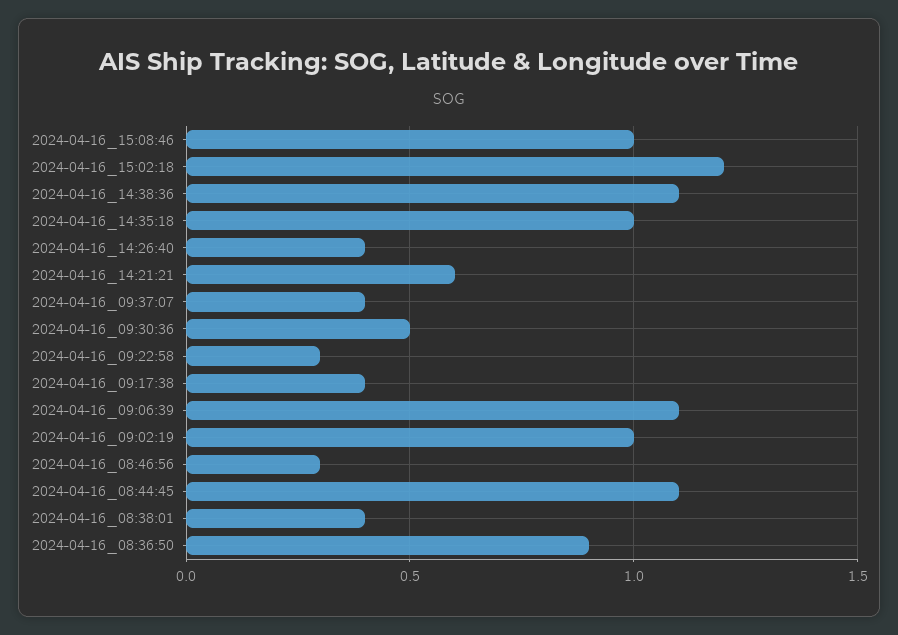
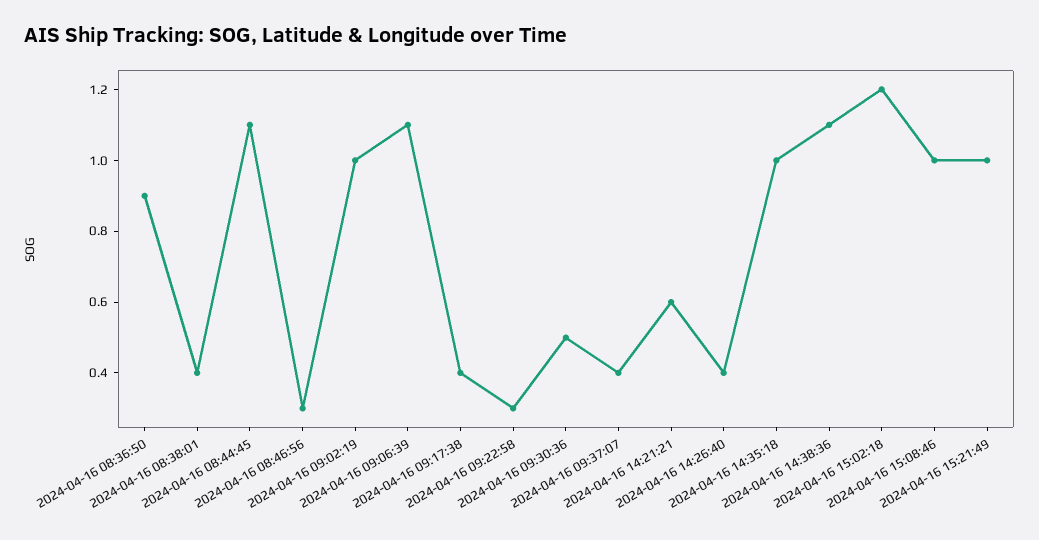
2024-04-16 15:21:49: none -> 1

